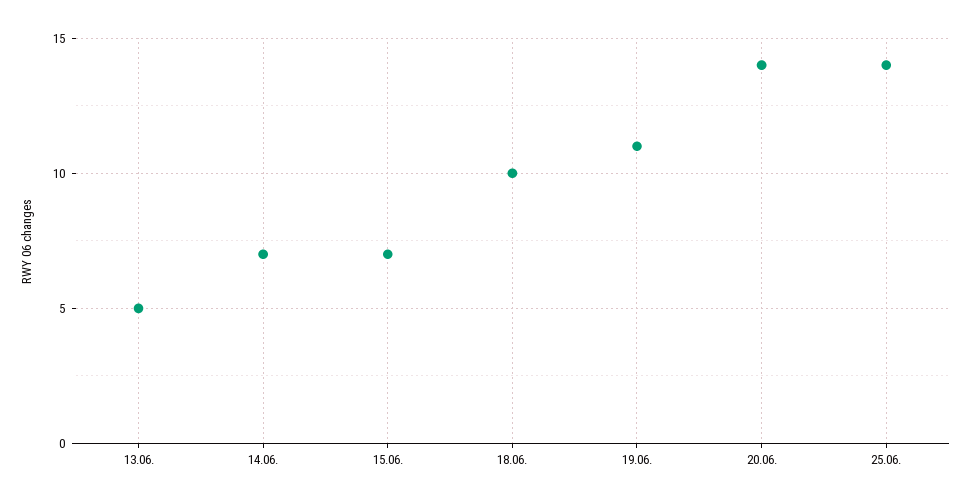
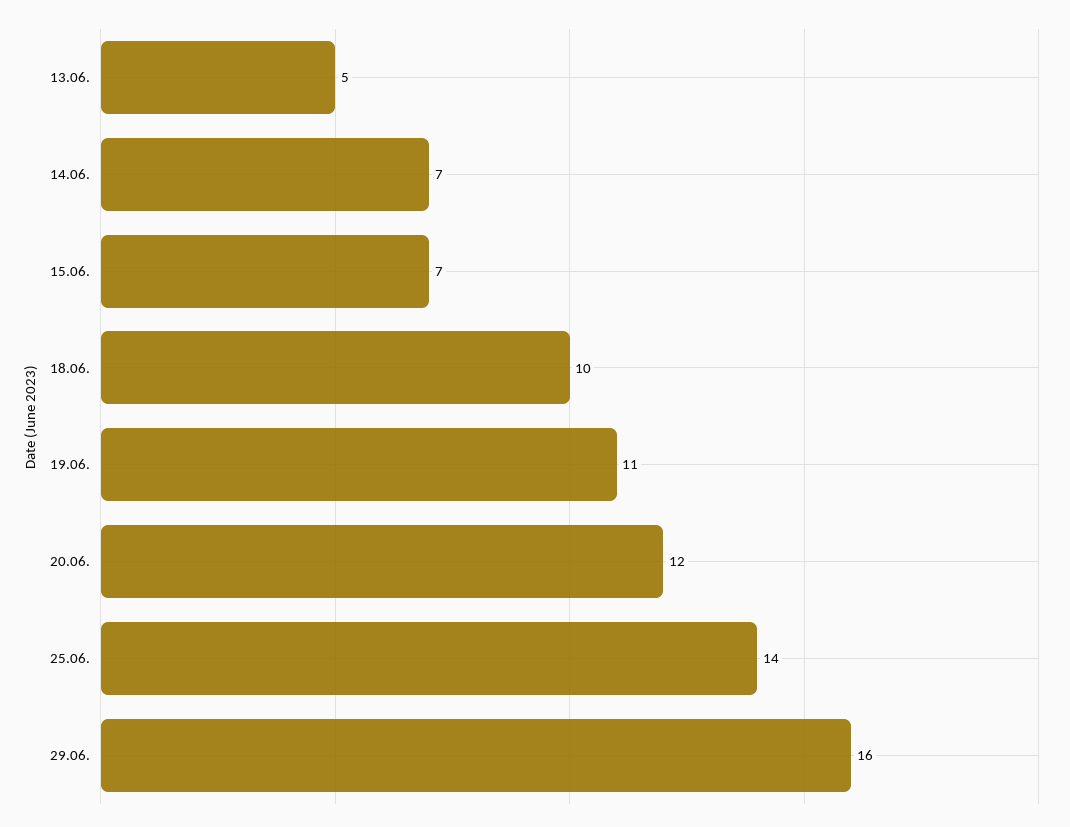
20.06.: 14 -> 12
29.06.: none -> 16

